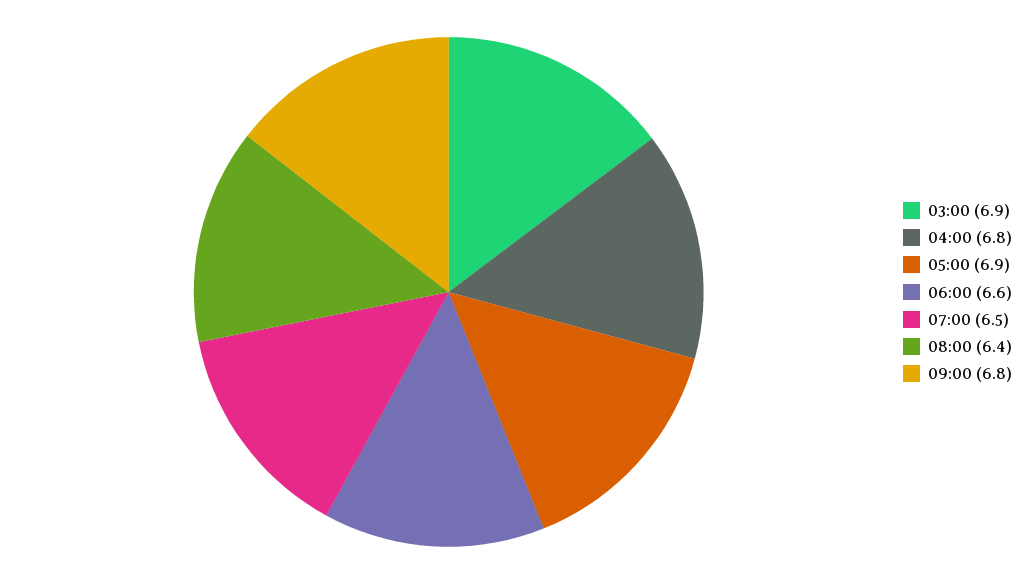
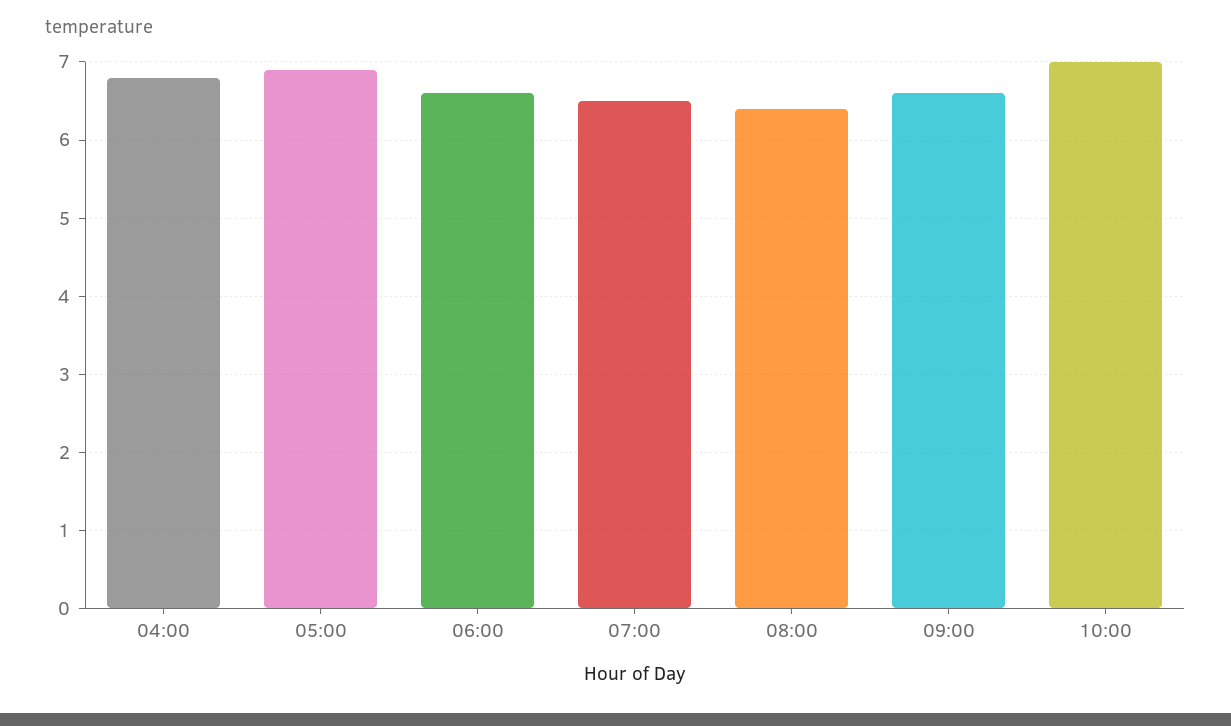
03:00: 6.9 -> none
09:00: 6.8 -> 6.6
10:00: none -> 7

